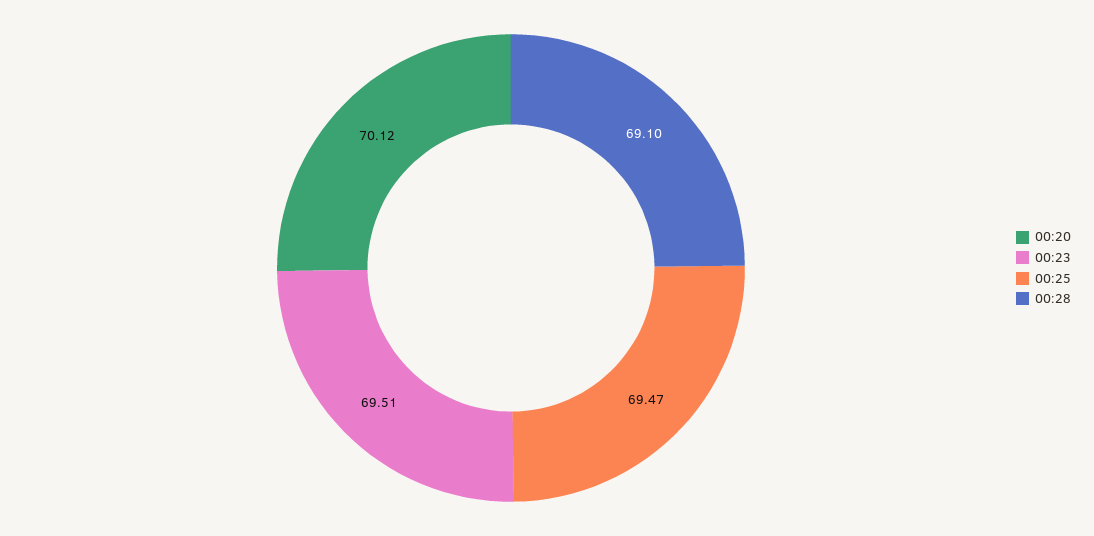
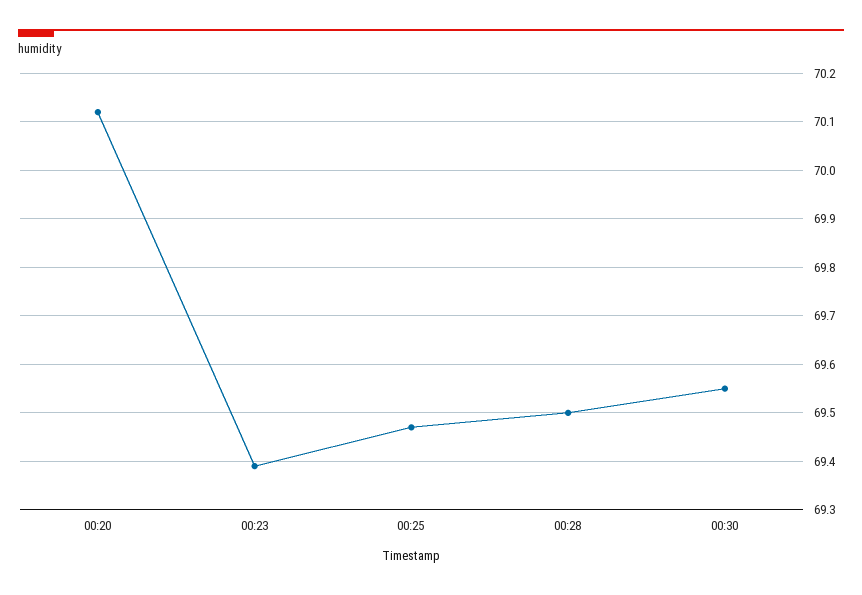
00:23: 69.51 -> 69.4
00:28: 69.1 -> 69.5
00:30: none -> 69.55

